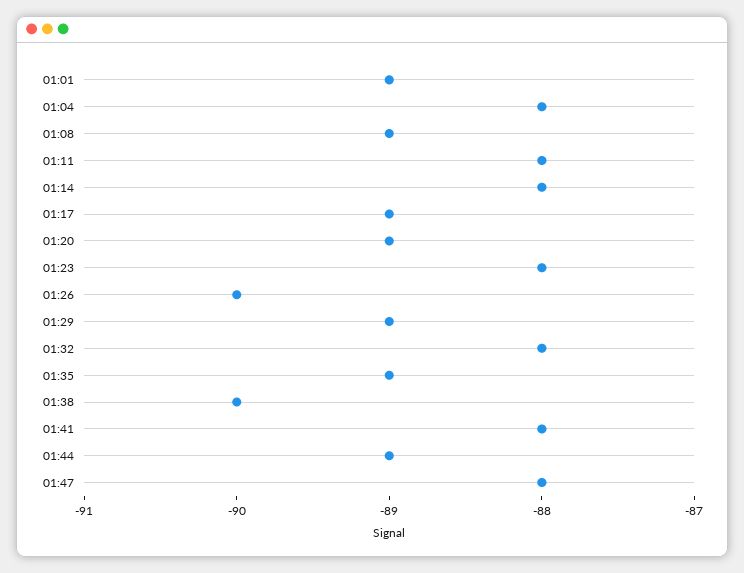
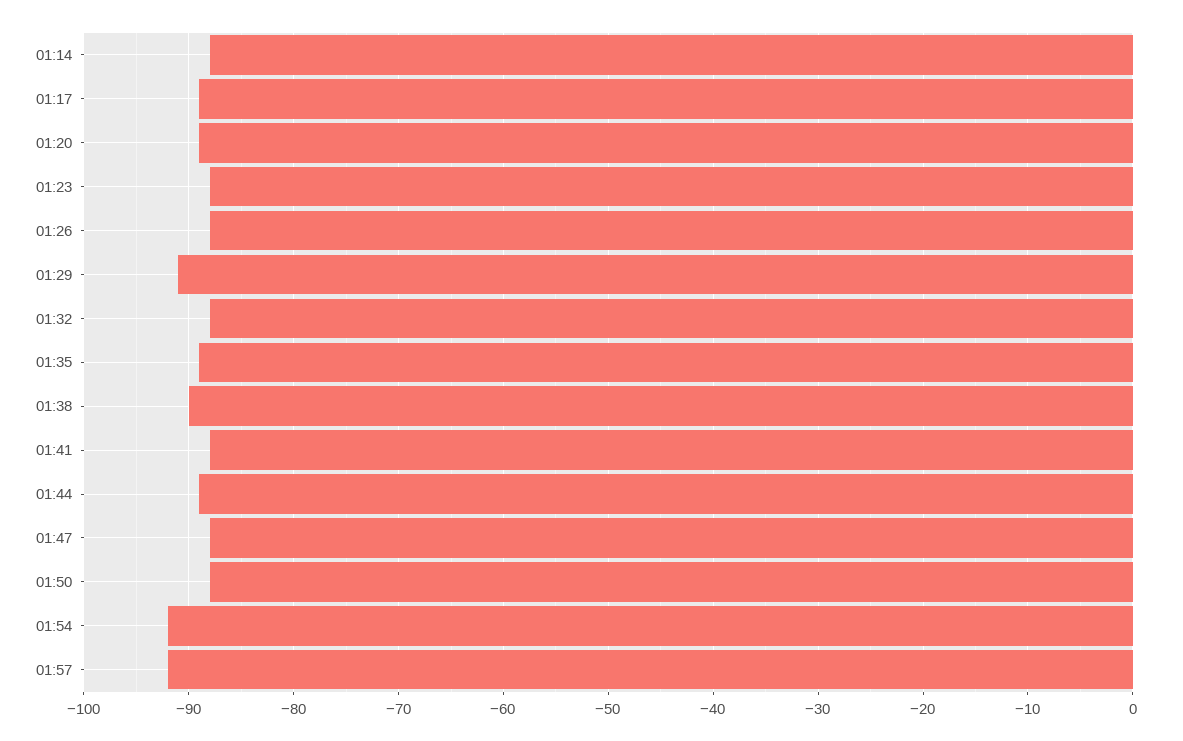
01:01: -89 -> none
01:04: -88 -> none
01:08: -89 -> none
01:11: -88 -> none
01:26: -90 -> -88
01:29: -89 -> -91
01:50: none -> -88
01:54: none -> -92
01:57: none -> -92

